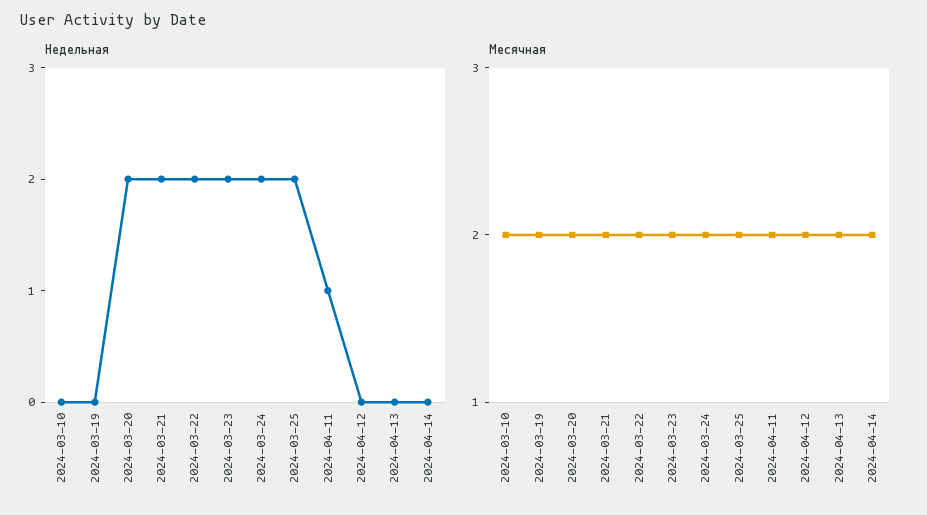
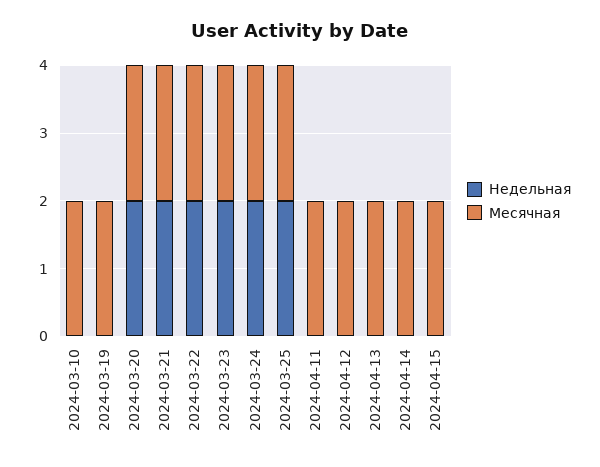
Недельная, 2024-04-11: 1 -> 0
Недельная, 2024-04-15: none -> 0
Месячная, 2024-04-15: none -> 2

